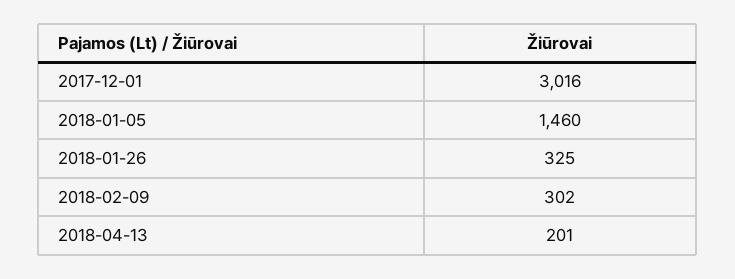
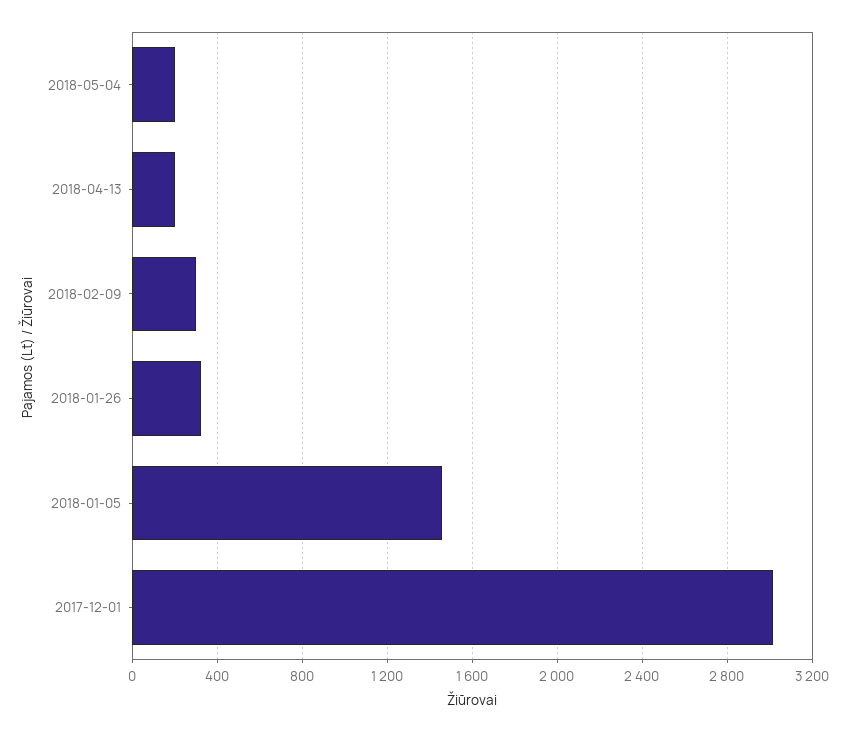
2018-05-04: none -> 200

